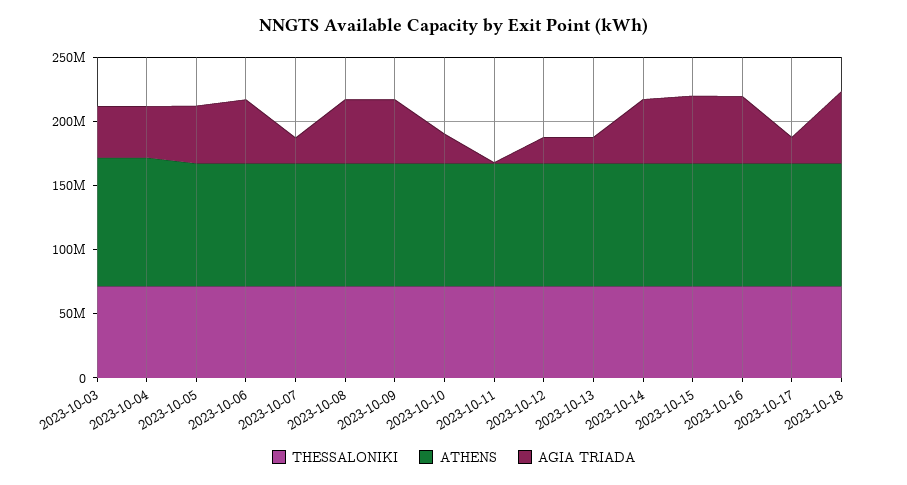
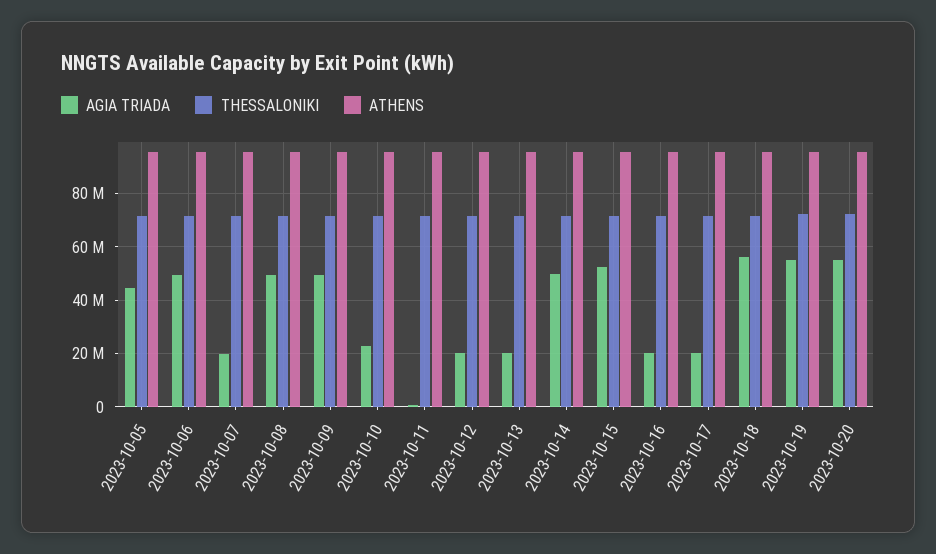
THESSALONIKI, 2023-10-03: 70000000 -> none
ATHENS, 2023-10-03: 100000000 -> none
AGIA TRIADA, 2023-10-03: 40000000 -> none
THESSALONIKI, 2023-10-04: 70000000 -> none
ATHENS, 2023-10-04: 100000000 -> none
AGIA TRIADA, 2023-10-04: 40000000 -> none
AGIA TRIADA, 2023-10-16: 50000000 -> 20000000
AGIA TRIADA, 2023-10-19: none -> 55000000
THESSALONIKI, 2023-10-19: none -> 72500000
ATHENS, 2023-10-19: none -> 95000000
AGIA TRIADA, 2023-10-20: none -> 55000000
THESSALONIKI, 2023-10-20: none -> 72500000
ATHENS, 2023-10-20: none -> 95000000

